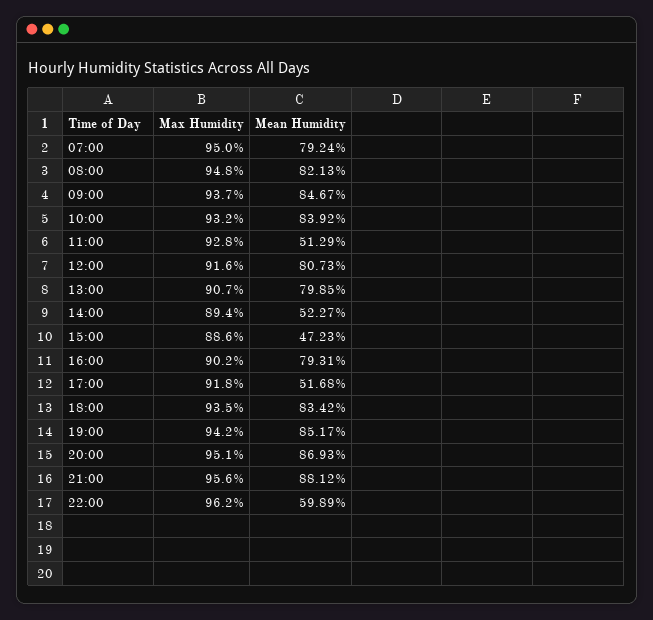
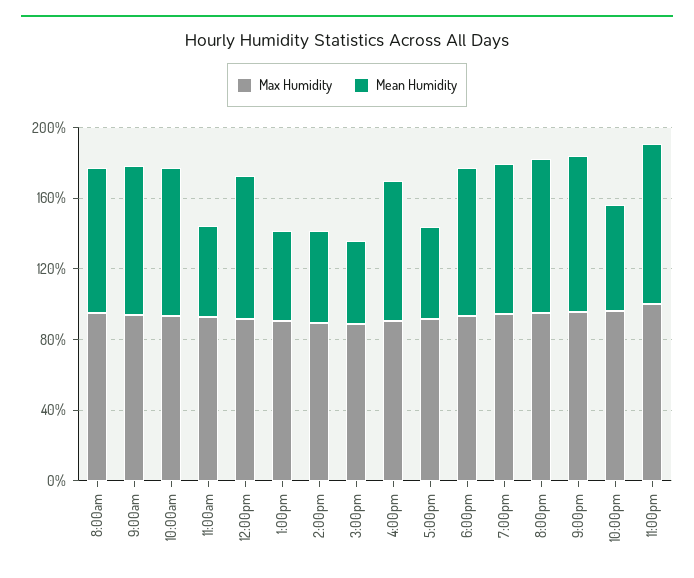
Max Humidity, 07:00: 95 -> none
Mean Humidity, 07:00: 79.24 -> none
Mean Humidity, 13:00: 79.85 -> 50
Max Humidity, 11:00pm: none -> 100
Mean Humidity, 11:00pm: none -> 90

